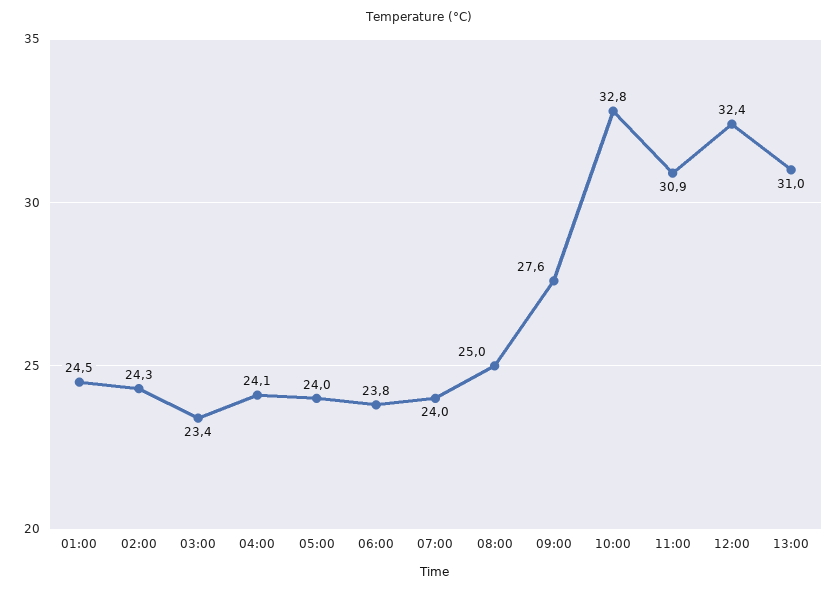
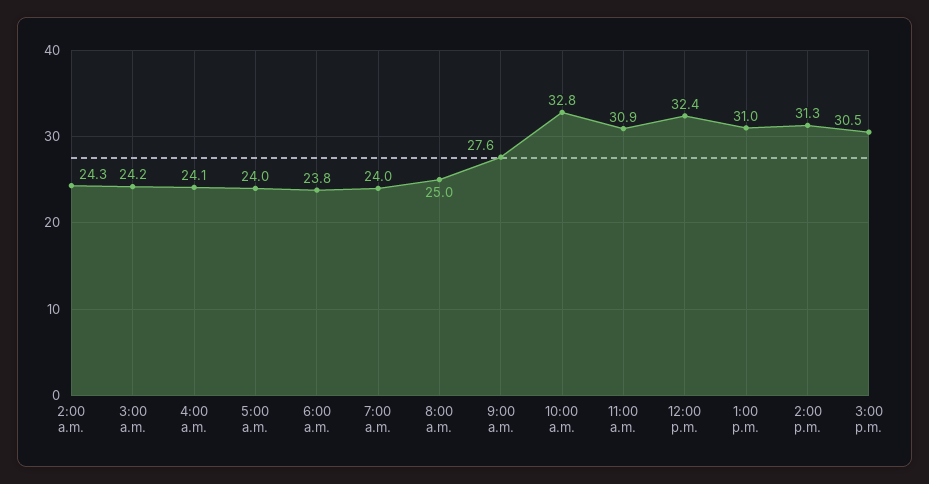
01:00: 24.5 -> none
03:00: 23.4 -> 24.2
2:00 p.m.: none -> 31.3
3:00 p.m.: none -> 30.5

